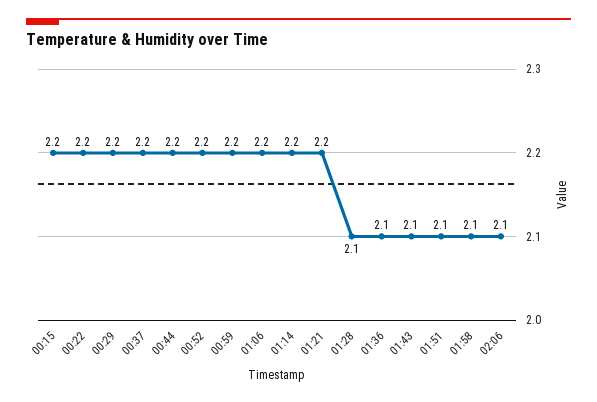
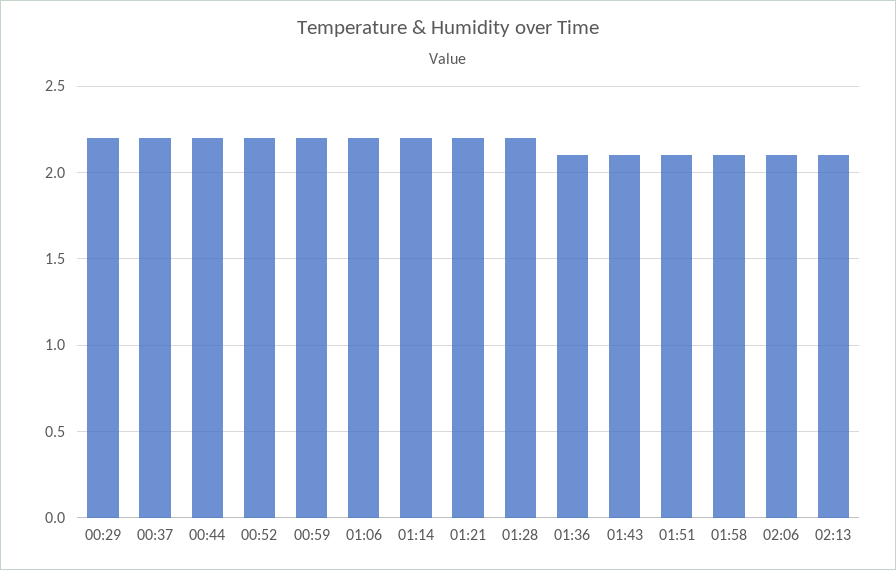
00:15: 2.2 -> none
00:22: 2.2 -> none
01:28: 2.1 -> 2.2
02:13: none -> 2.1

